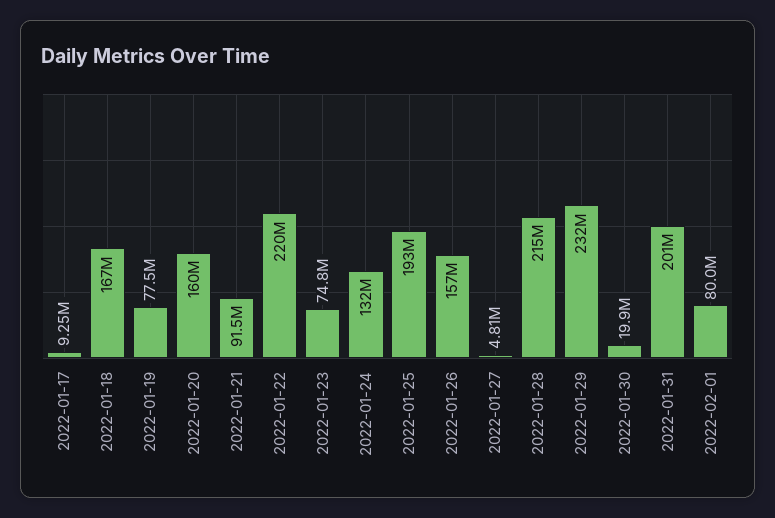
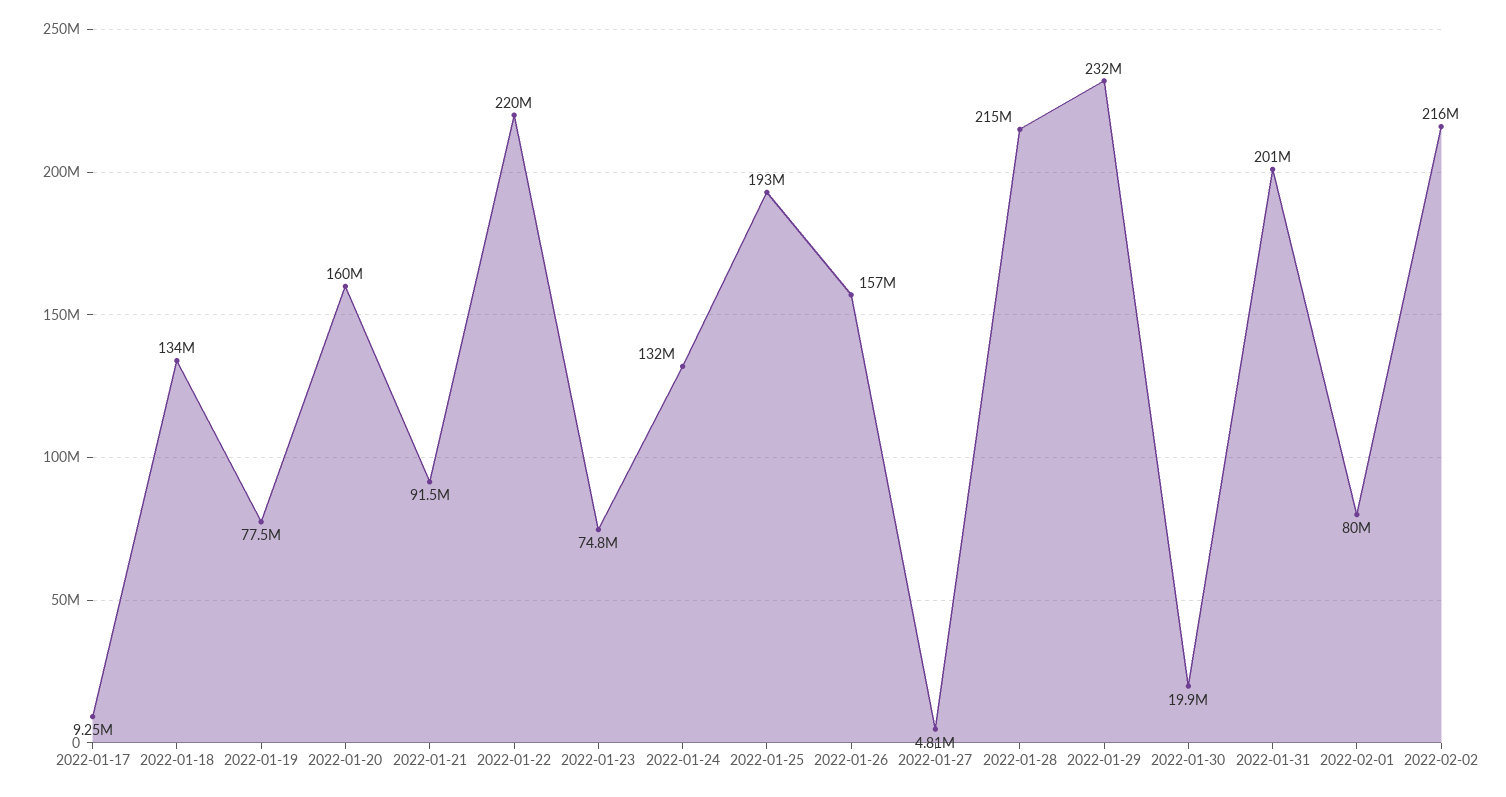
2022-01-18: 167000000 -> 134000000
2022-02-02: none -> 216000000

